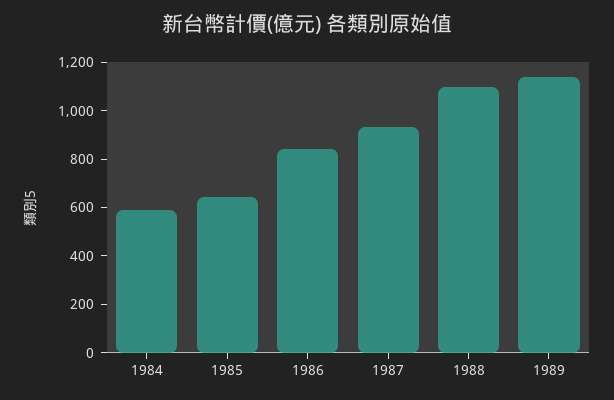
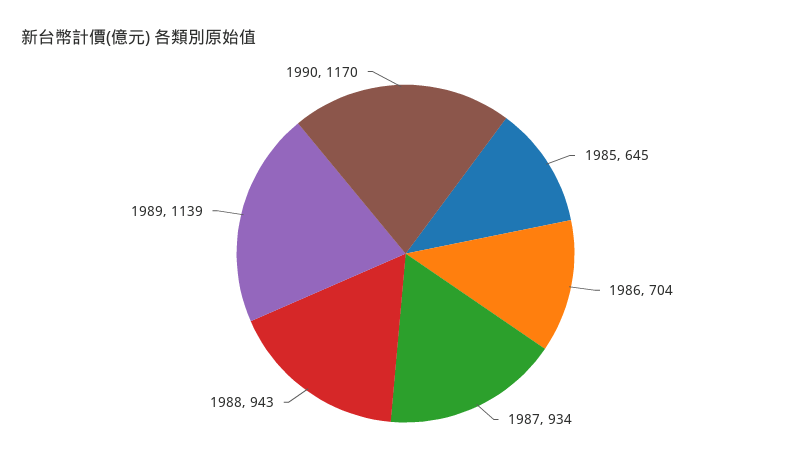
1984: 600 -> none
1986: 850 -> 704
1988: 1100 -> 943
1990: none -> 1170

